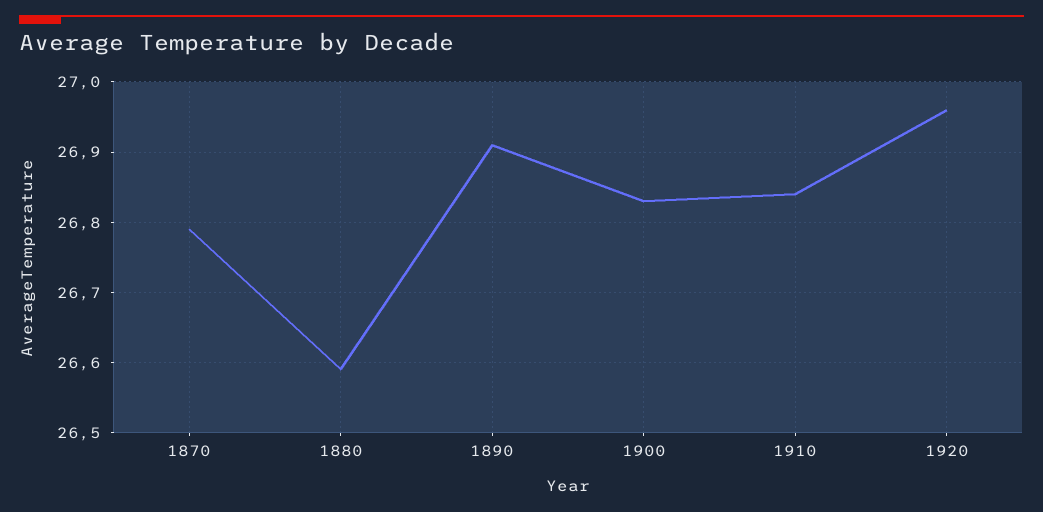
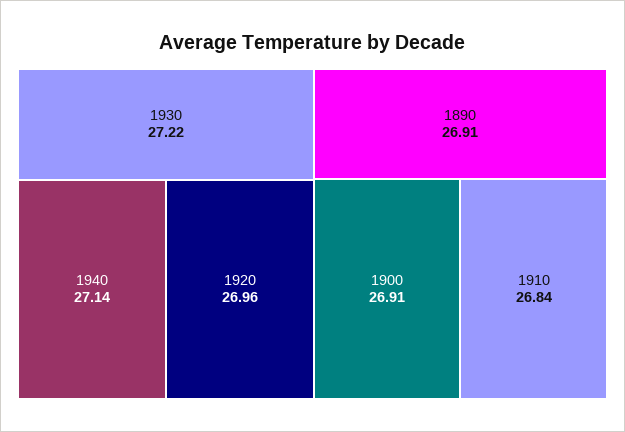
1870: 26.79 -> none
1880: 26.59 -> none
1900: 26.83 -> 26.91
1930: none -> 27.22
1940: none -> 27.14

